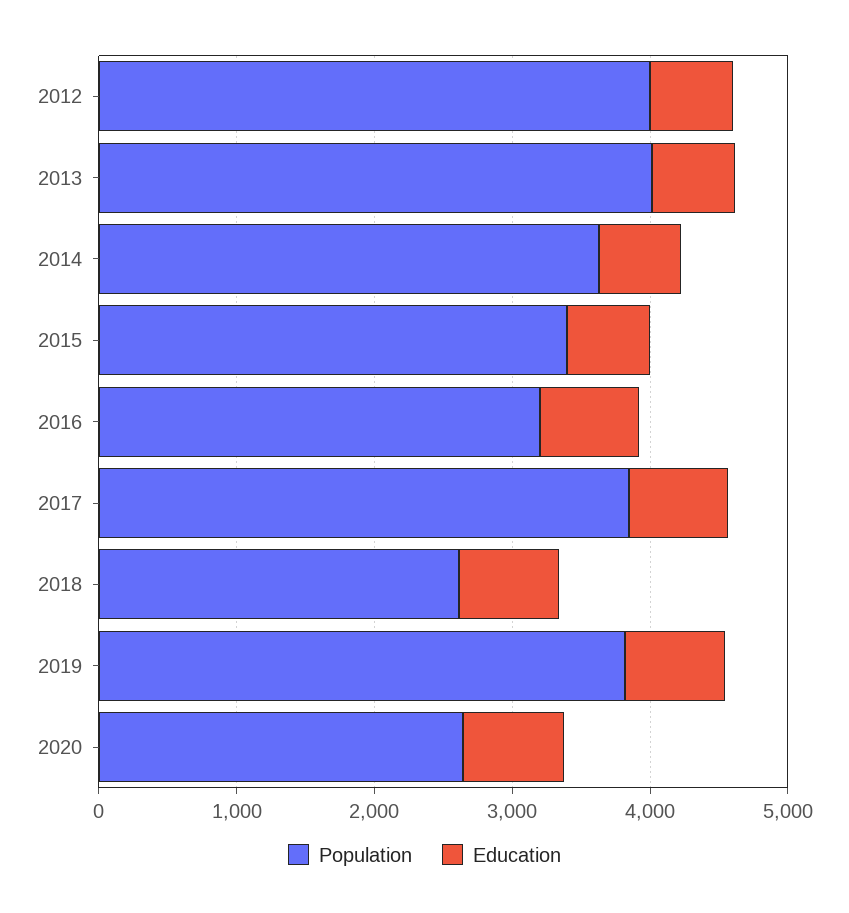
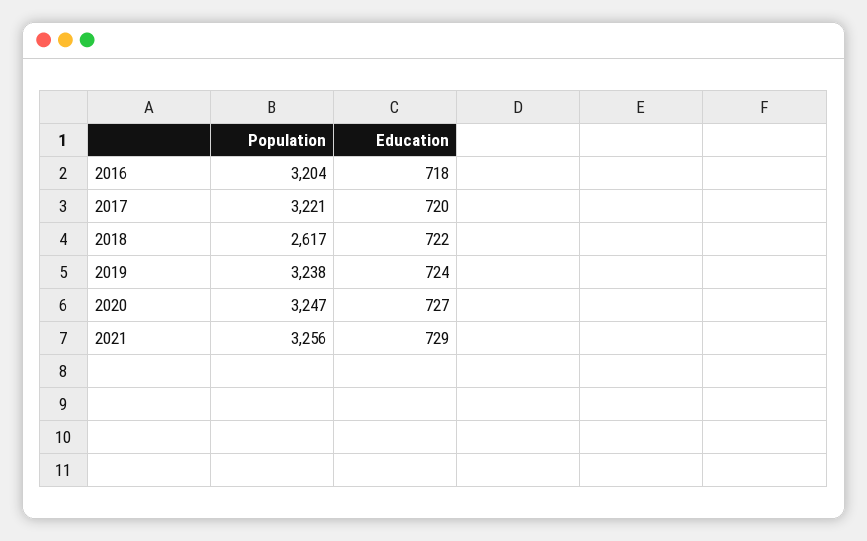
Population, 2012: 4000 -> none
Education, 2012: 600 -> none
Population, 2013: 4000 -> none
Education, 2013: 600 -> none
Population, 2014: 3600 -> none
Education, 2014: 600 -> none
Population, 2015: 3400 -> none
Education, 2015: 600 -> none
Population, 2017: 3800 -> 3221
Population, 2019: 3800 -> 3238
Population, 2020: 2600 -> 3247
Population, 2021: none -> 3256
Education, 2021: none -> 729

